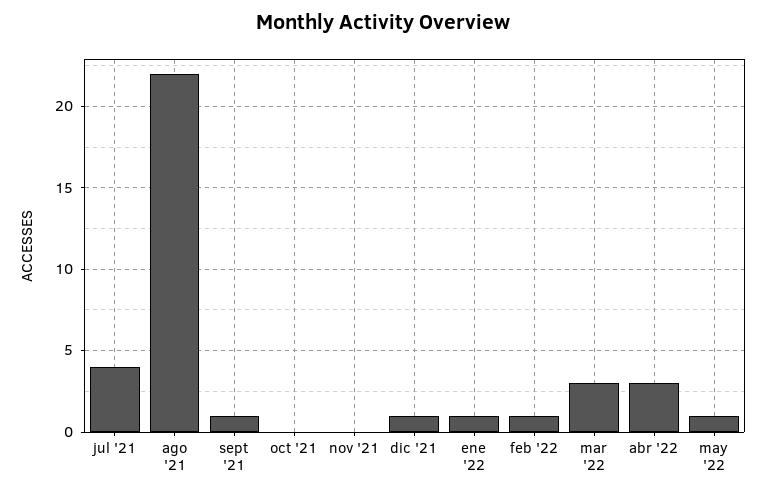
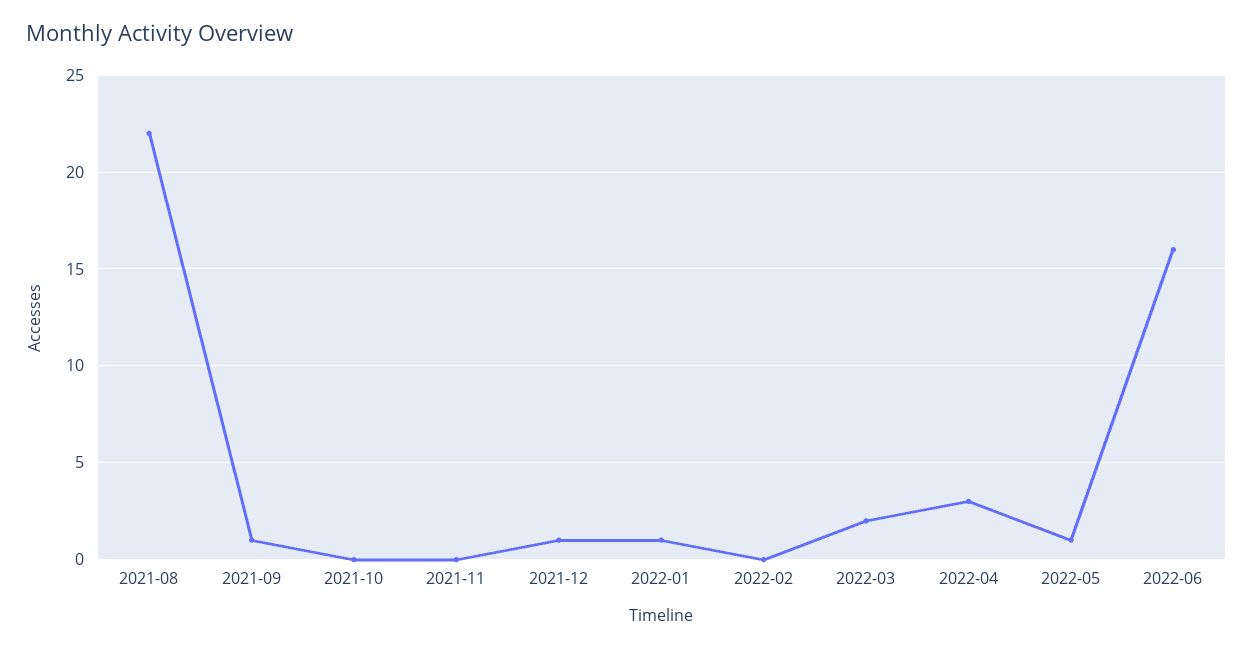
jul '21: 4 -> none
feb '22: 1 -> 0
mar '22: 3 -> 2
2022-06: none -> 16

